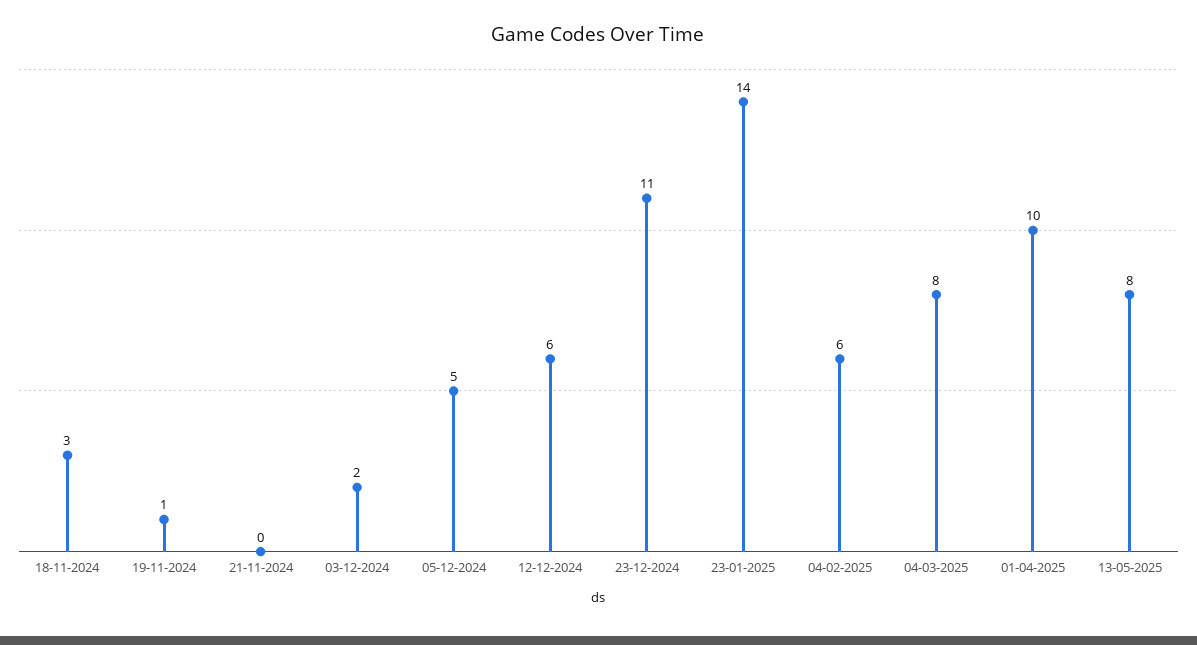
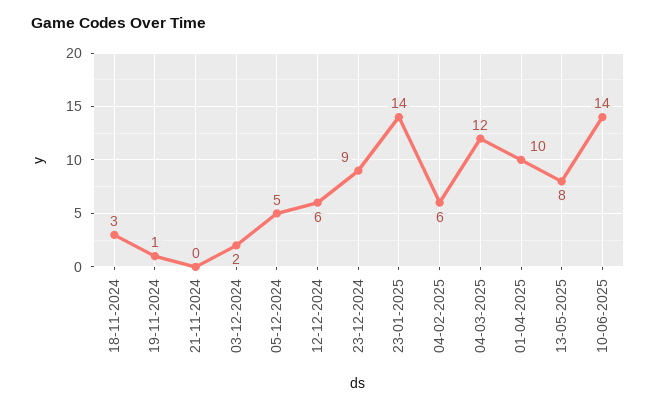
23-12-2024: 11 -> 9
04-03-2025: 8 -> 12
10-06-2025: none -> 14

